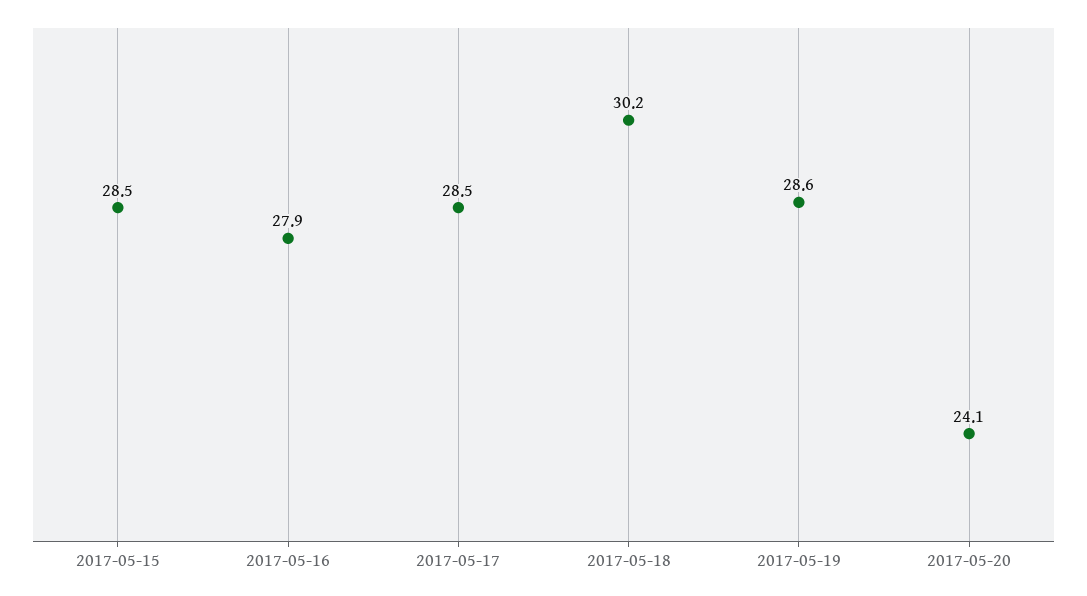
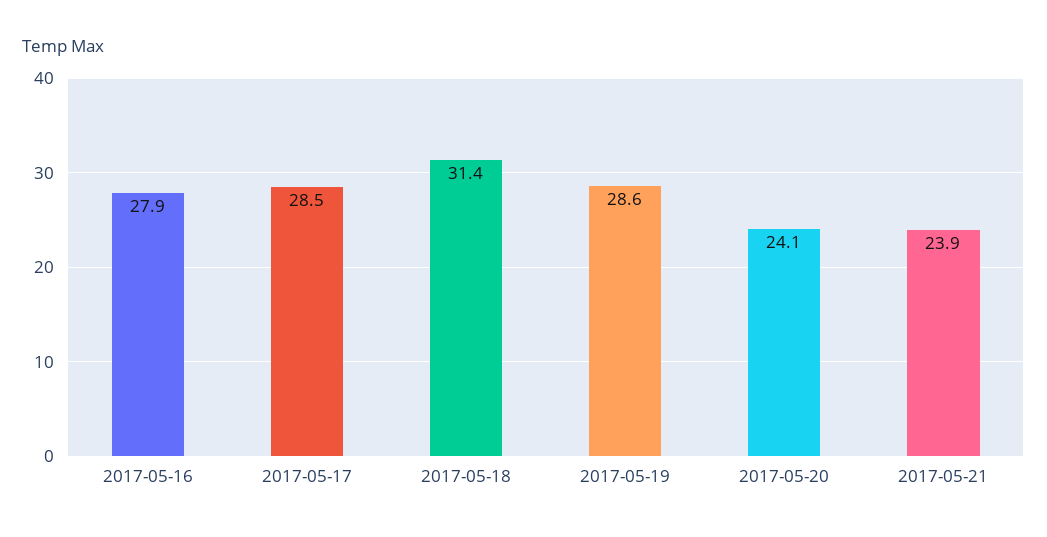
2017-05-15: 28.5 -> none
2017-05-18: 30.2 -> 31.4
2017-05-21: none -> 23.9

